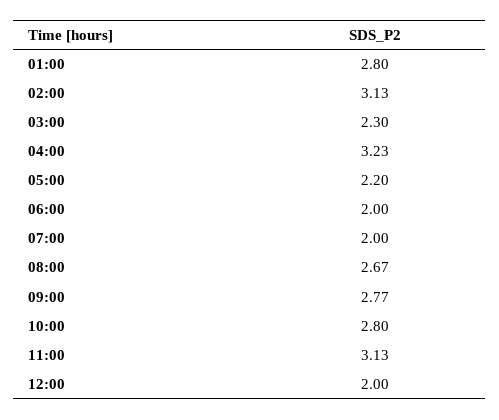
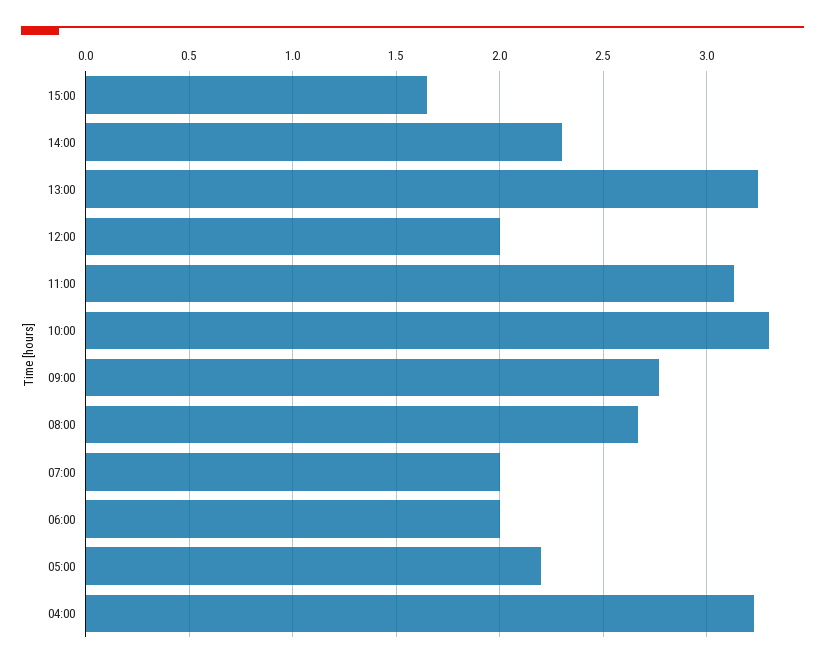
01:00: 2.8 -> none
02:00: 3.13 -> none
03:00: 2.3 -> none
10:00: 2.8 -> 3.3
15:00: none -> 1.65
14:00: none -> 2.3
13:00: none -> 3.25

